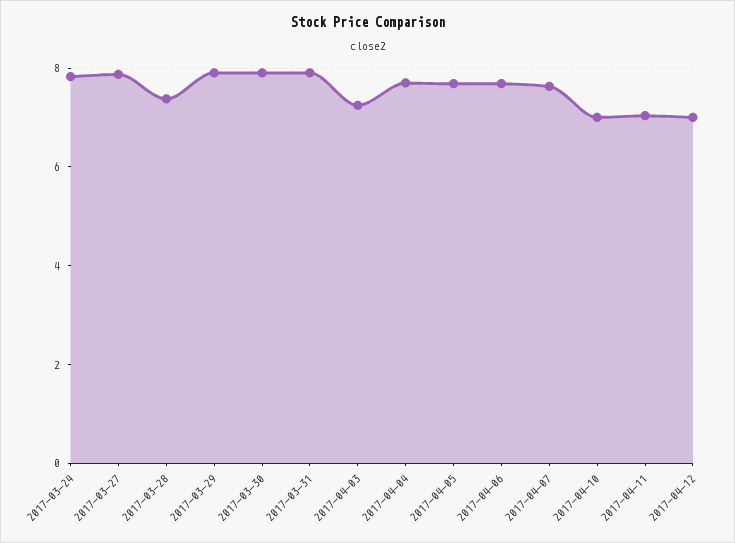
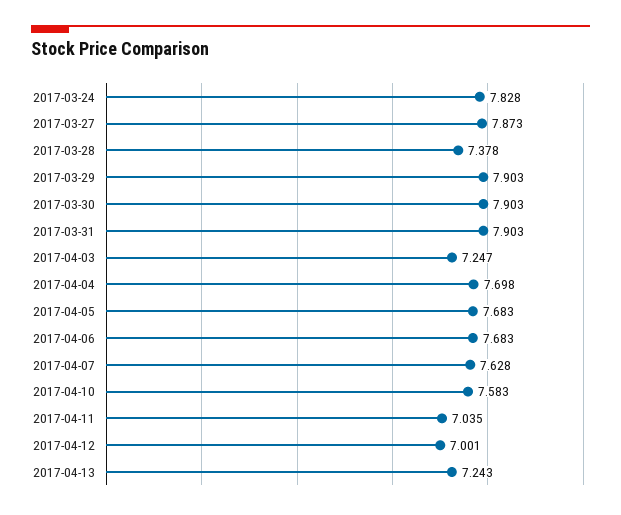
2017-04-10: 7 -> 7.583
2017-04-13: none -> 7.243

